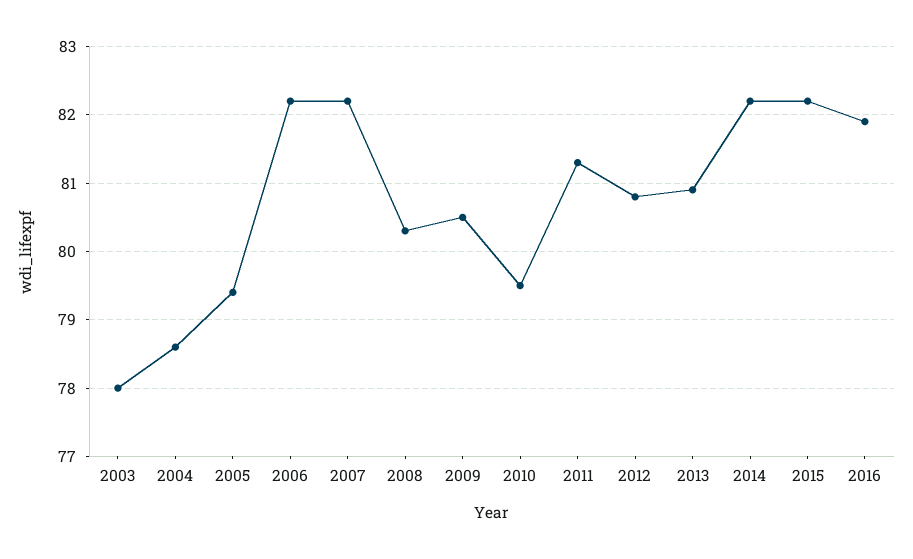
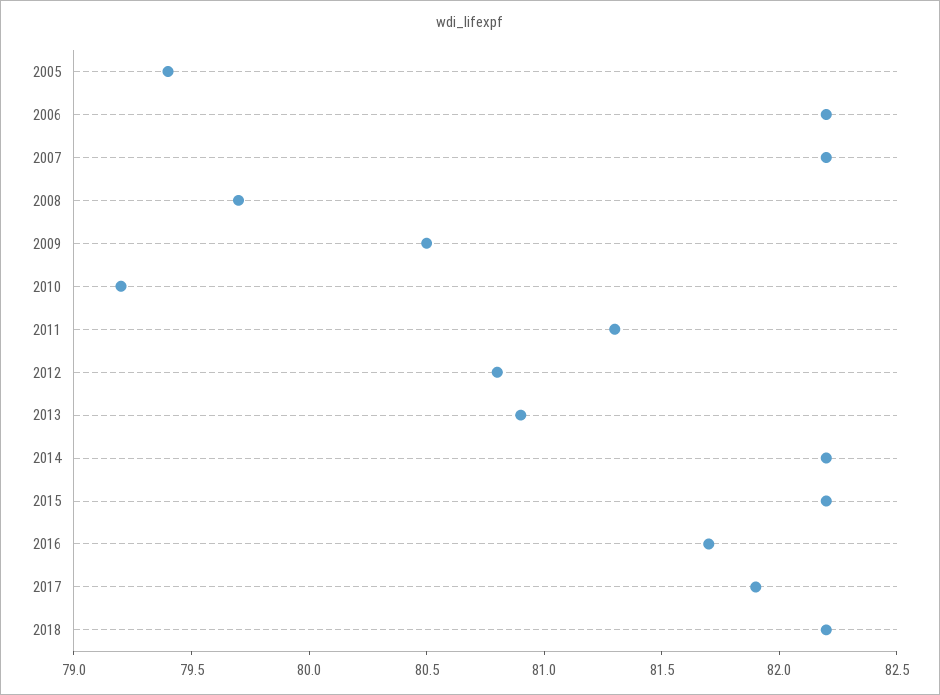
2003: 78 -> none
2004: 78.6 -> none
2008: 80.3 -> 79.7
2010: 79.5 -> 79.2
2016: 81.9 -> 81.7
2017: none -> 81.9
2018: none -> 82.2

